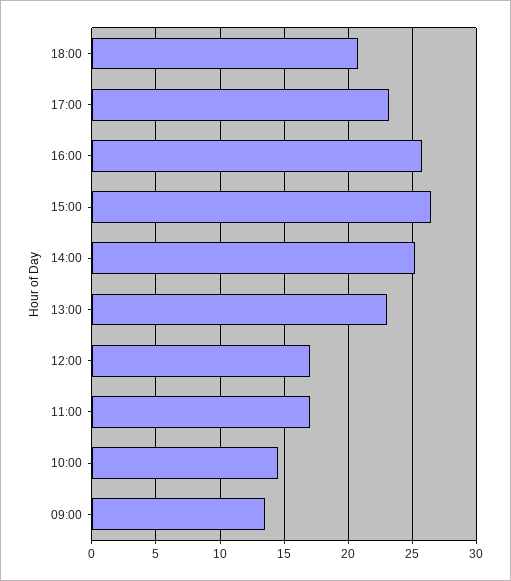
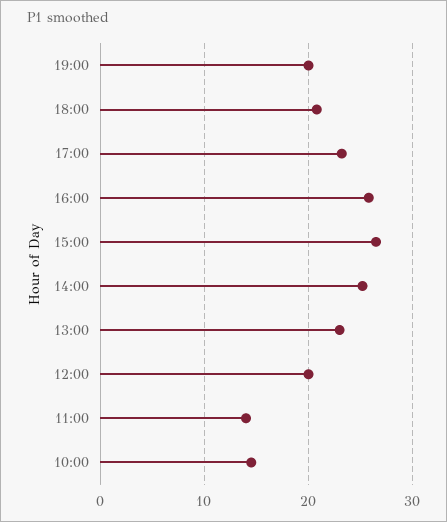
12:00: 17 -> 20
11:00: 17 -> 14
09:00: 13.5 -> none
19:00: none -> 20

